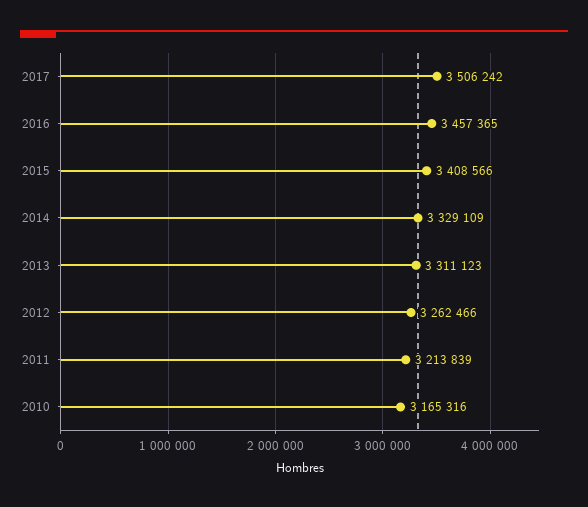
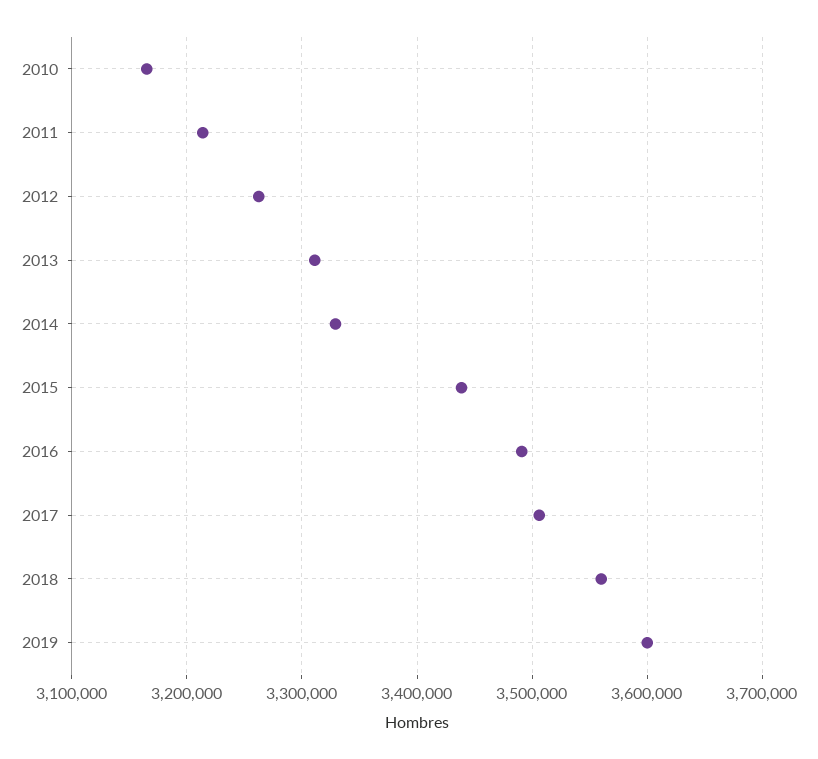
2016: 3457365 -> 3490000
2015: 3408566 -> 3440000
2018: none -> 3560000
2019: none -> 3600000

